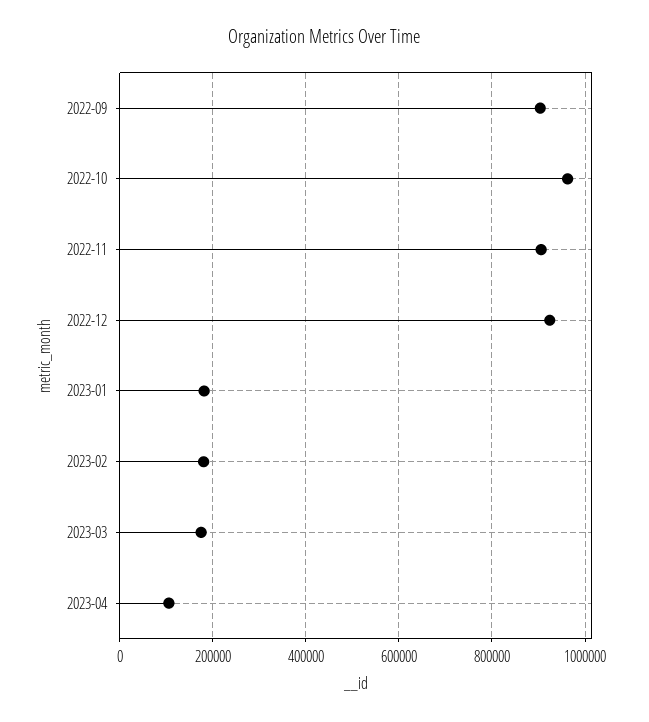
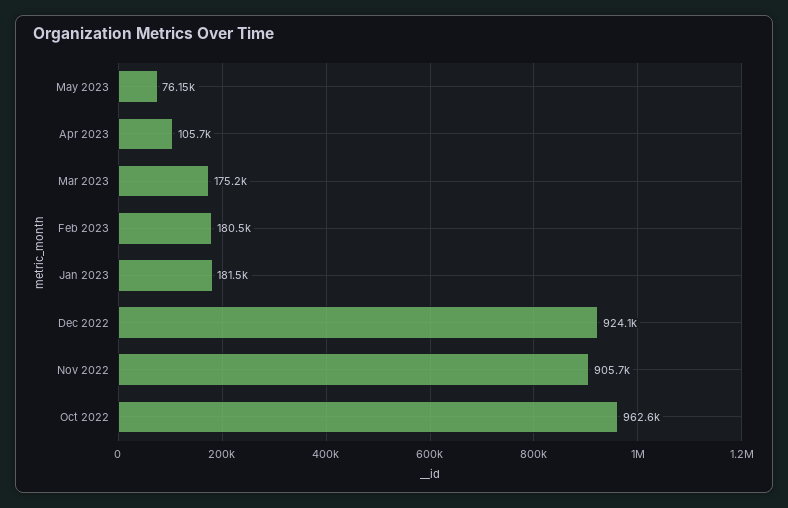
2022-09: 900000 -> none
May 2023: none -> 76150

